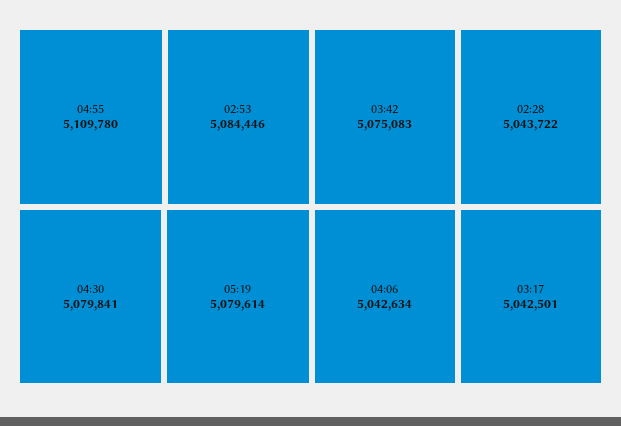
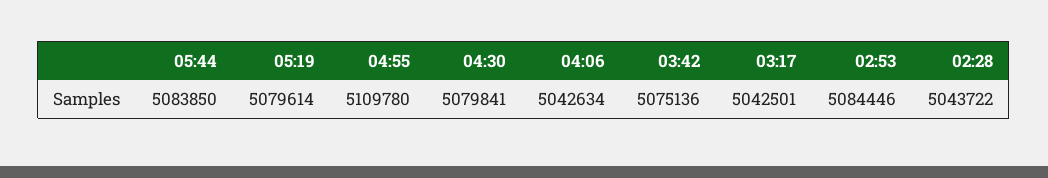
03:42: 5075083 -> 5075136
05:44: none -> 5083850

